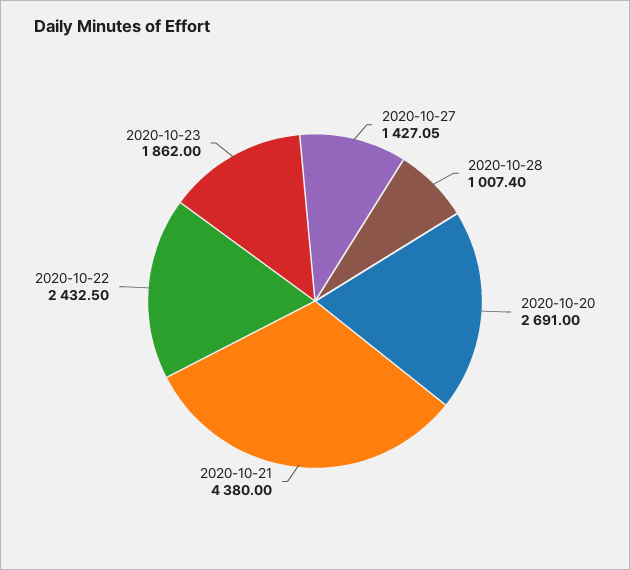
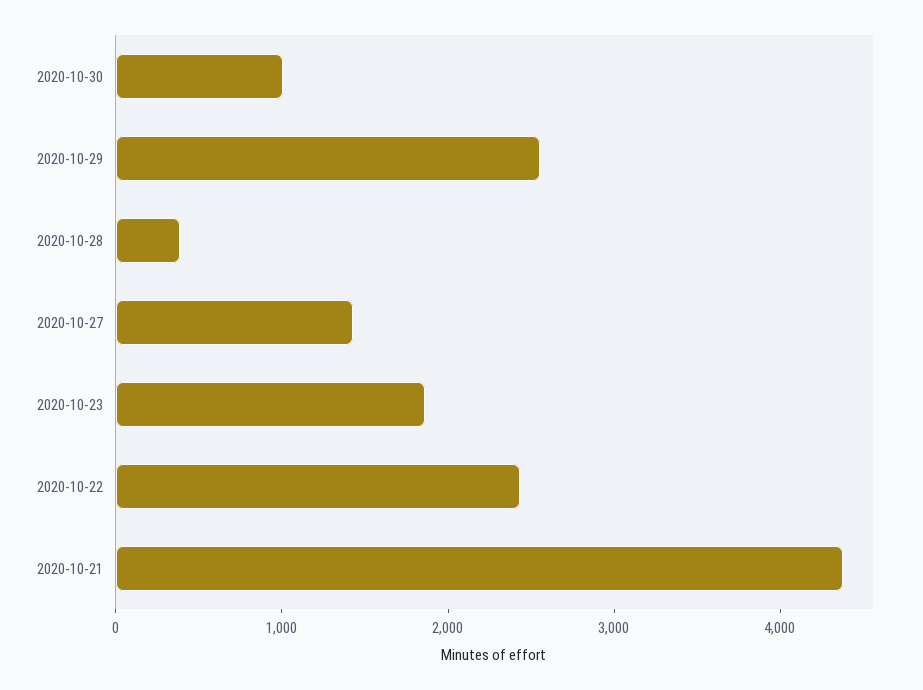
2020-10-28: 1007.4 -> 400
2020-10-20: 2691 -> none
2020-10-30: none -> 1000
2020-10-29: none -> 2600

